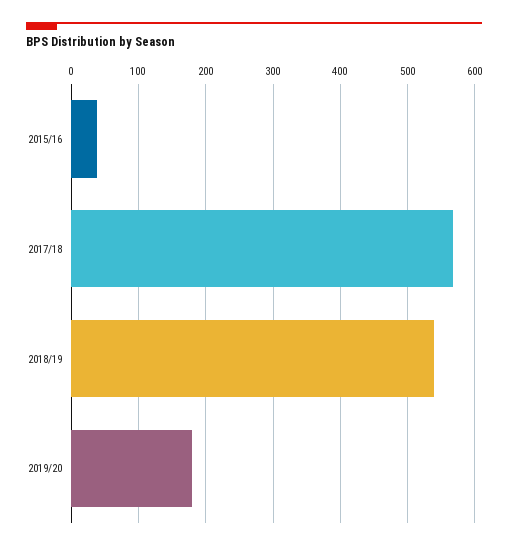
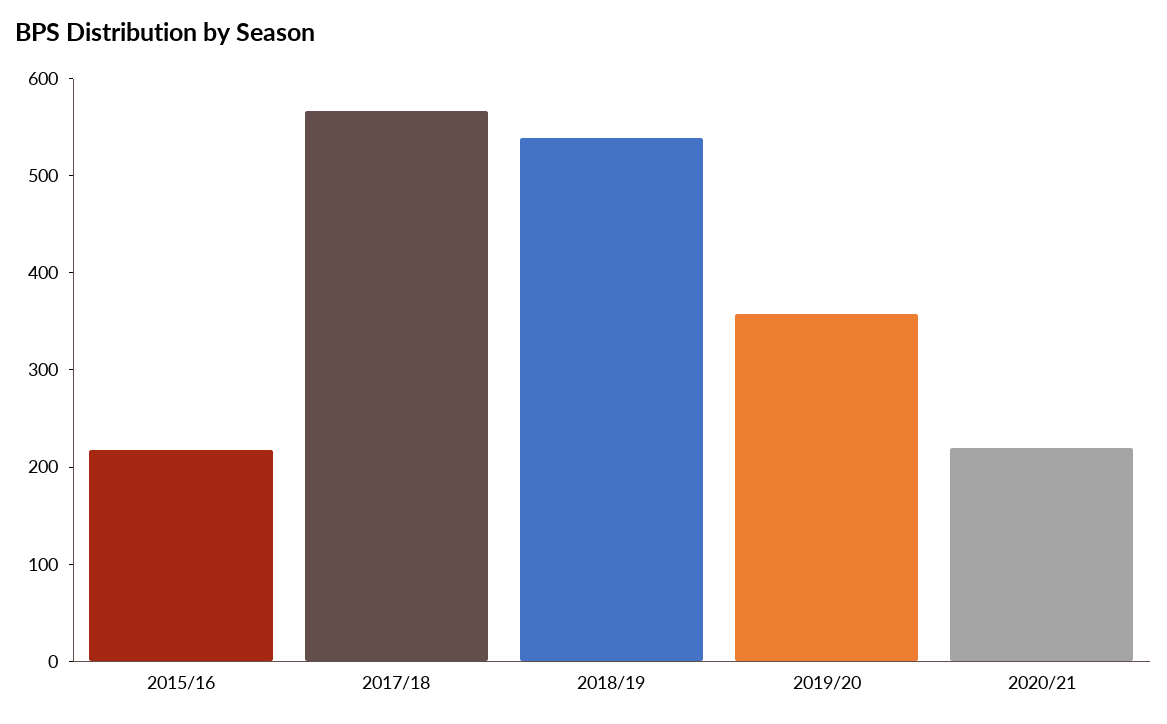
2015/16: 40 -> 220
2019/20: 180 -> 360
2020/21: none -> 220

